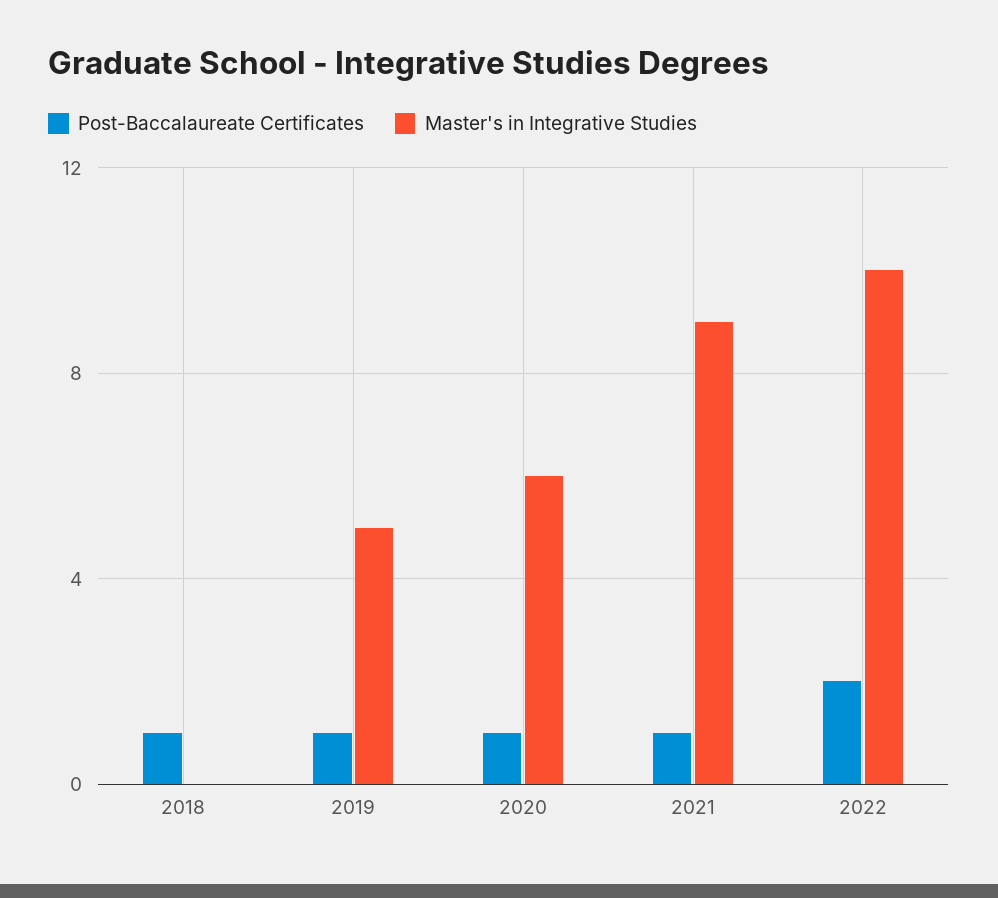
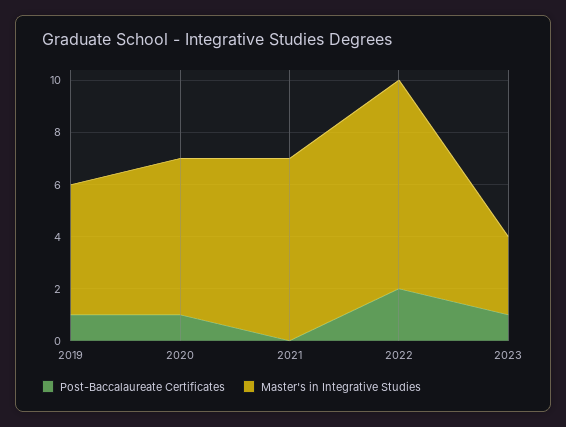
Post-Baccalaureate Certificates, 2018: 1 -> none
Master's in Integrative Studies, 2018: 0 -> none
Post-Baccalaureate Certificates, 2021: 1 -> 0
Master's in Integrative Studies, 2021: 9 -> 7
Master's in Integrative Studies, 2022: 10 -> 8
Post-Baccalaureate Certificates, 2023: none -> 1
Master's in Integrative Studies, 2023: none -> 3

